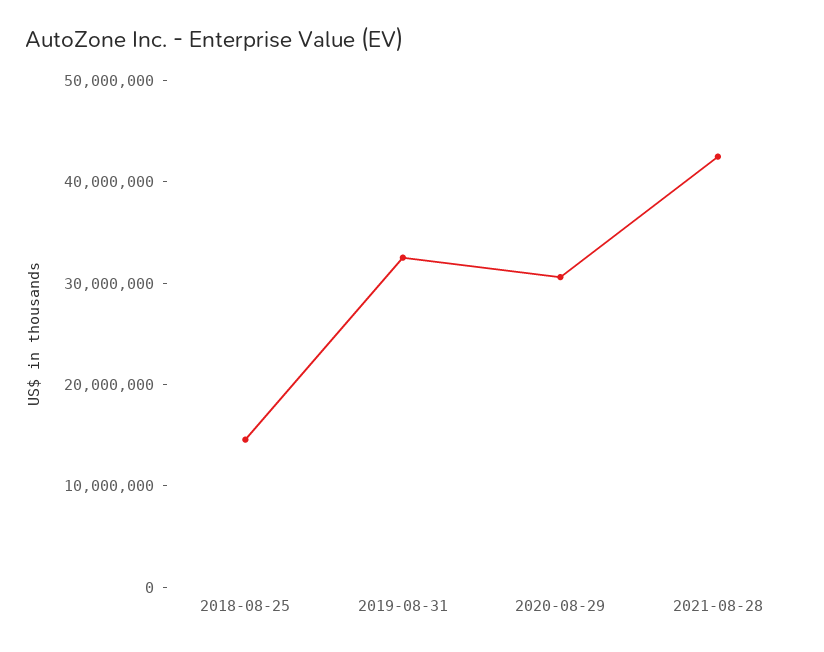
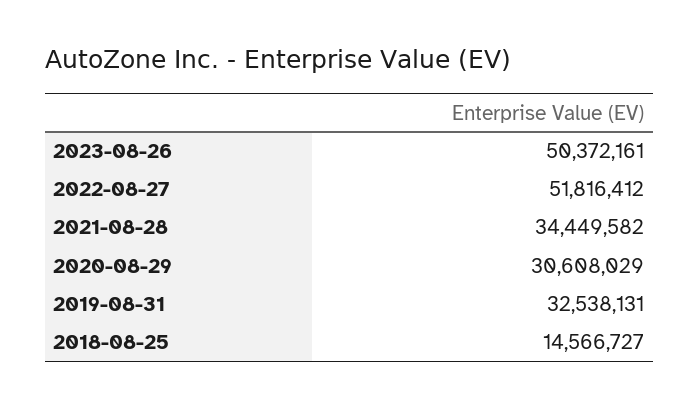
2021-08-28: 42000000 -> 34449582
2023-08-26: none -> 50372161
2022-08-27: none -> 51816412

